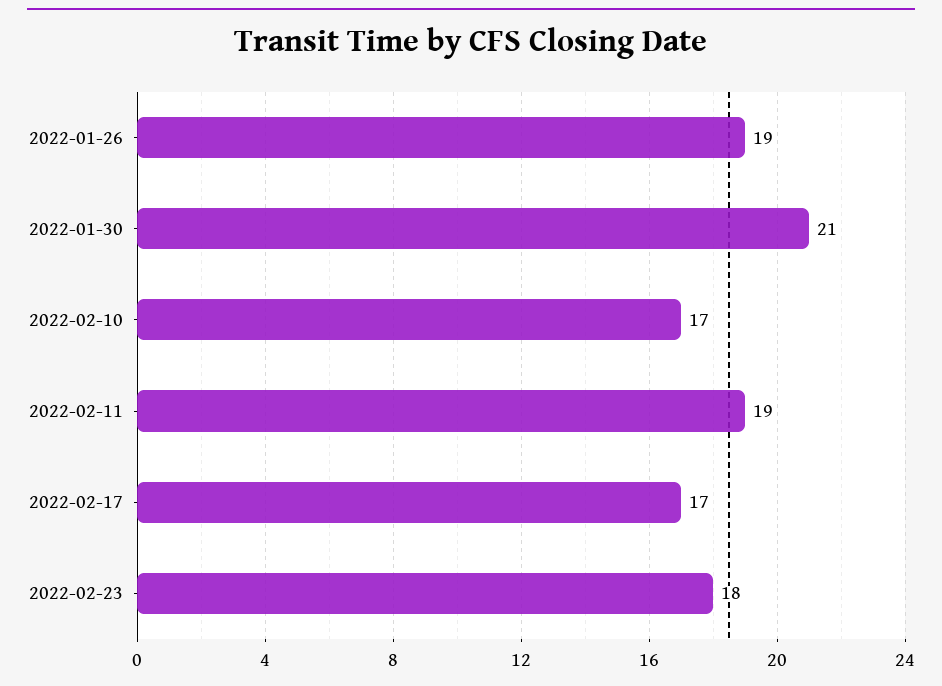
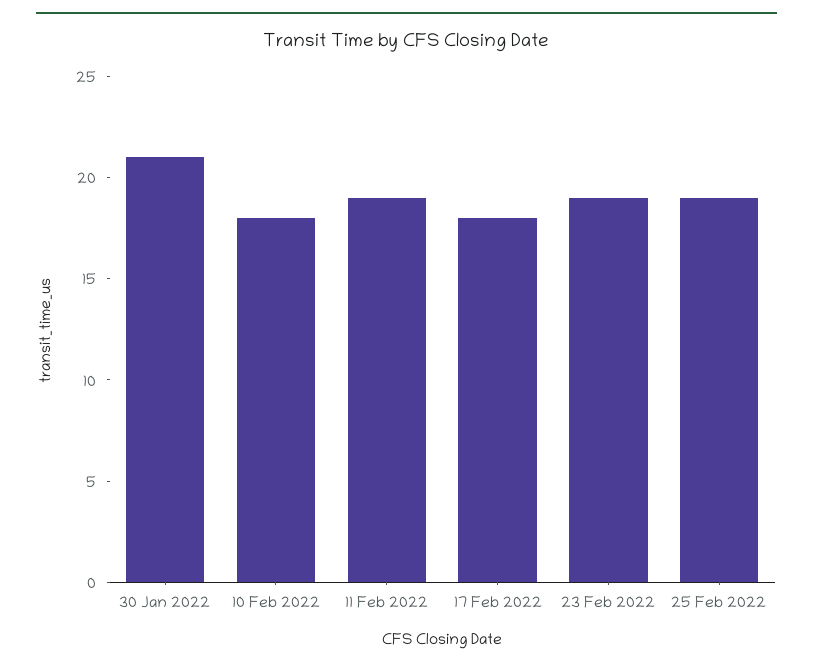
2022-01-26: 19 -> none
2022-02-10: 17 -> 18
2022-02-17: 17 -> 18
2022-02-23: 18 -> 19
25 Feb 2022: none -> 19

